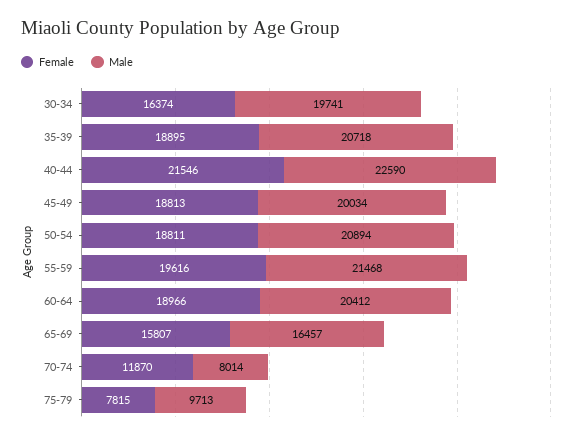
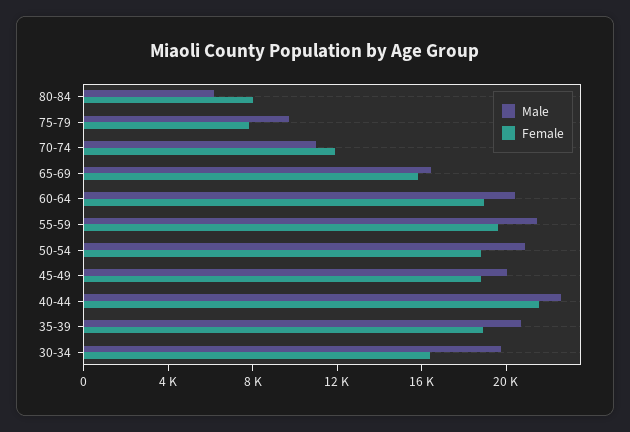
Male, 70-74: 8014 -> 11000
Male, 80-84: none -> 6000
Female, 80-84: none -> 8000

